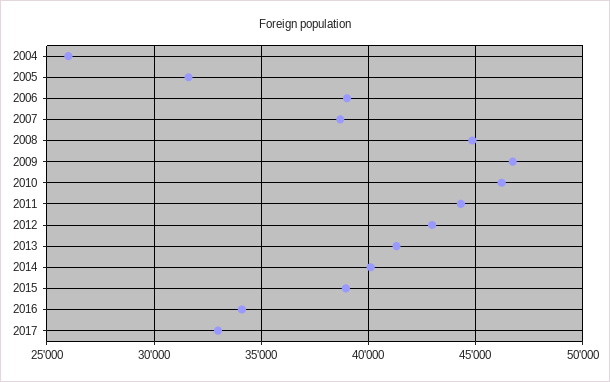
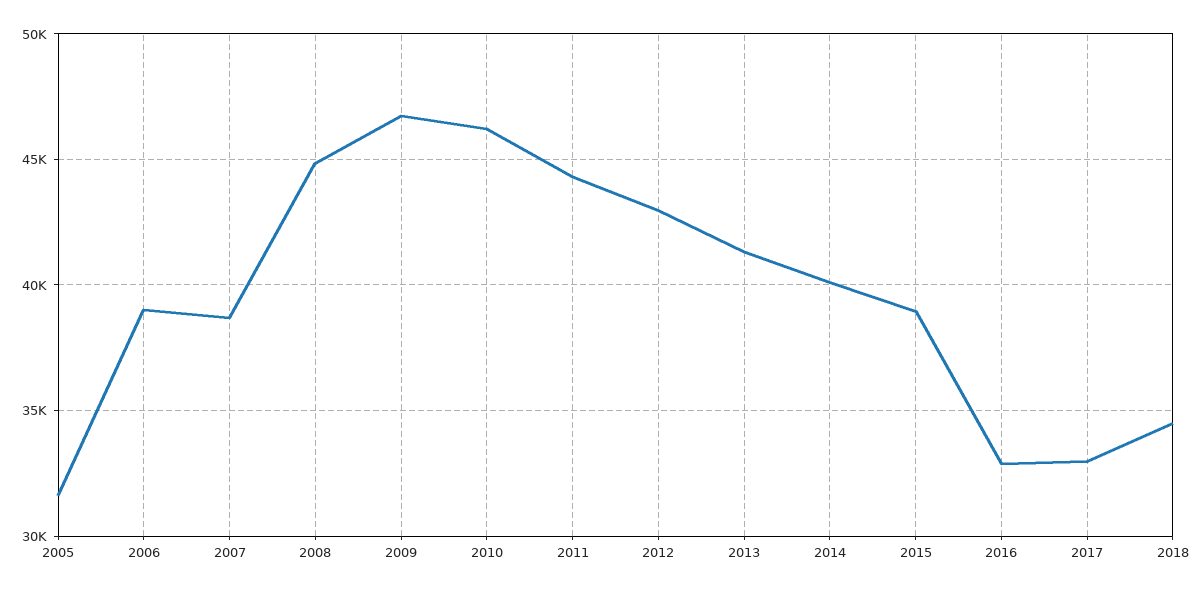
2004: 26000 -> none
2016: 34000 -> 33000
2018: none -> 34500

